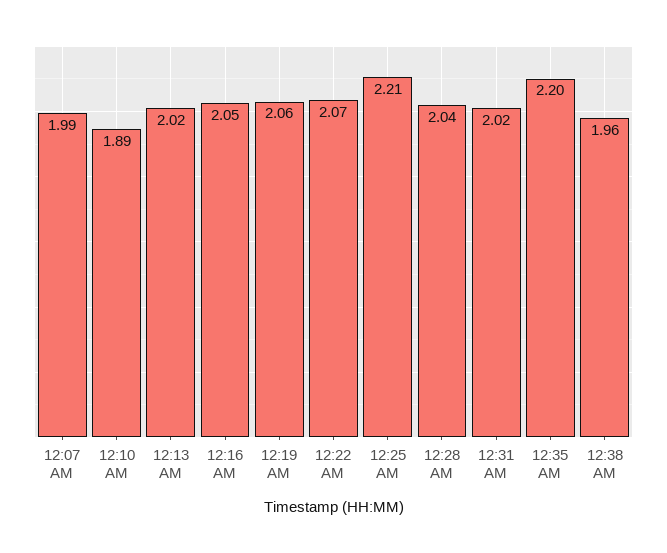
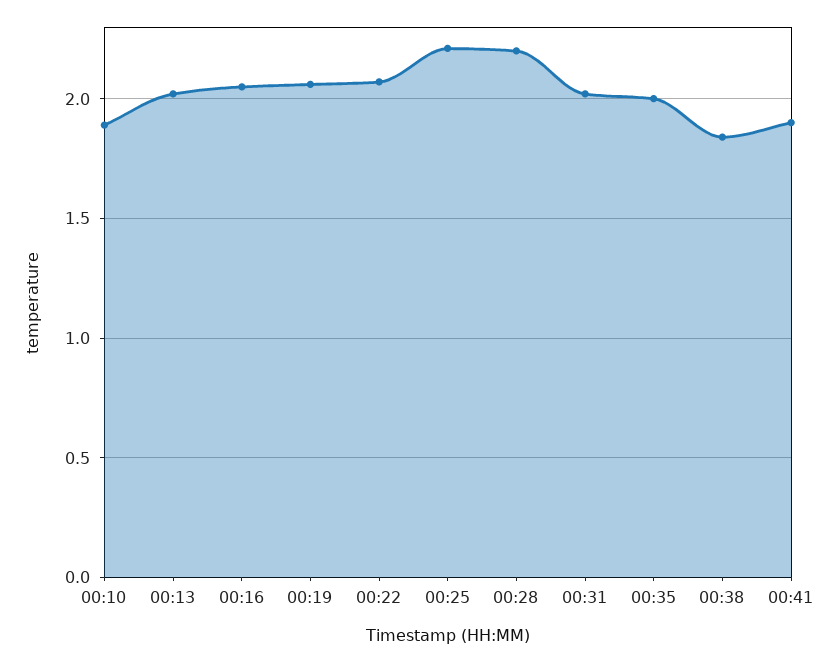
12:07 AM: 1.99 -> none
12:28 AM: 2.04 -> 2.2
12:35 AM: 2.2 -> 2
12:38 AM: 1.96 -> 1.85
00:41: none -> 1.9

